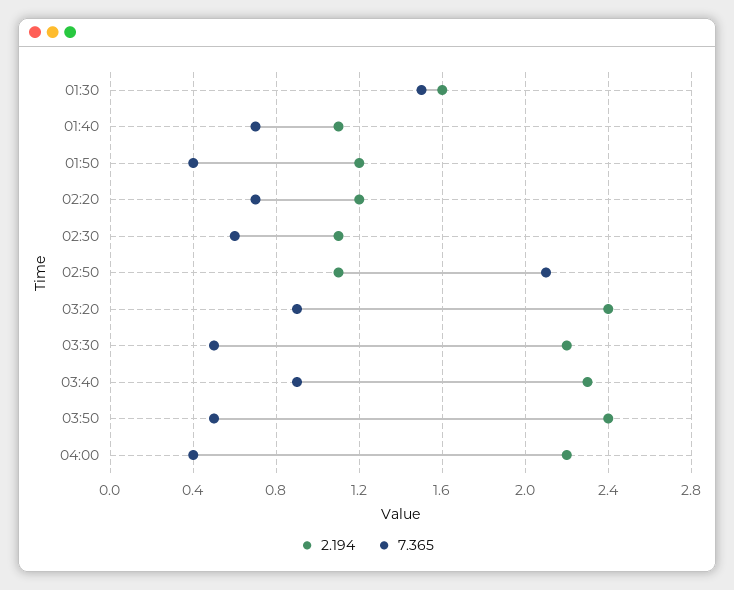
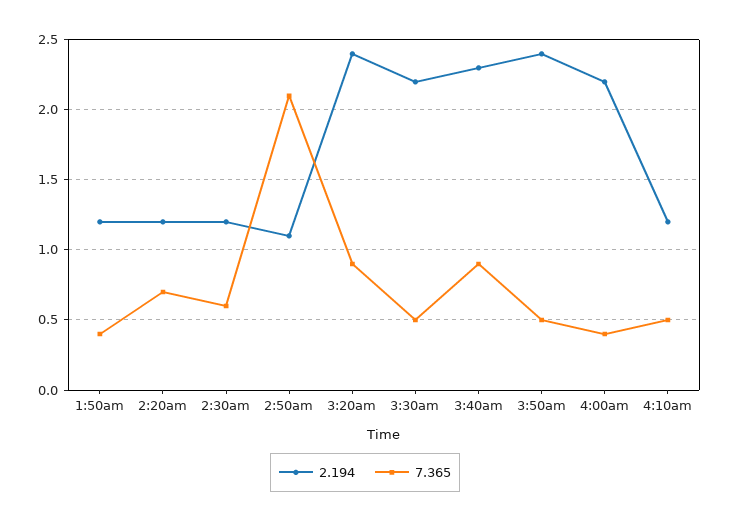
2.194, 01:30: 1.6 -> none
7.365, 01:30: 1.5 -> none
2.194, 01:40: 1.1 -> none
7.365, 01:40: 0.7 -> none
2.194, 02:30: 1.1 -> 1.2
2.194, 4:10am: none -> 1.2
7.365, 4:10am: none -> 0.5

